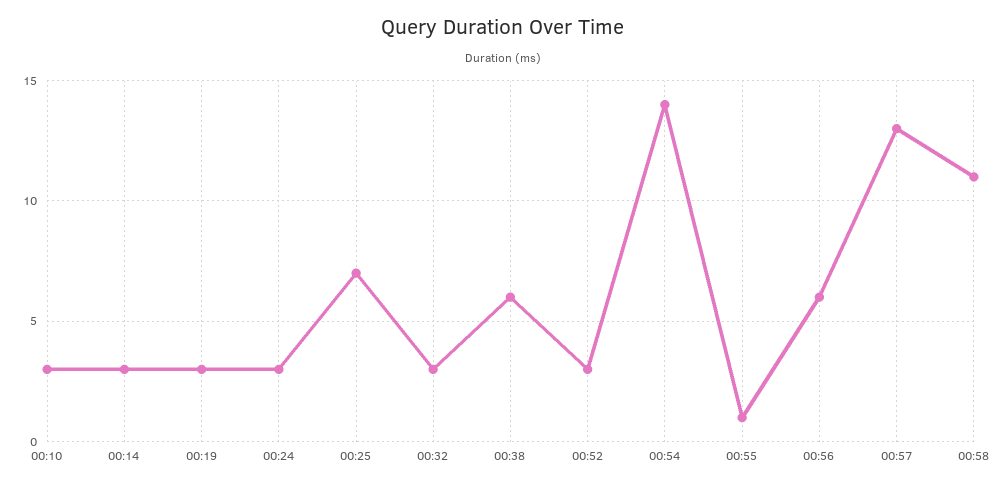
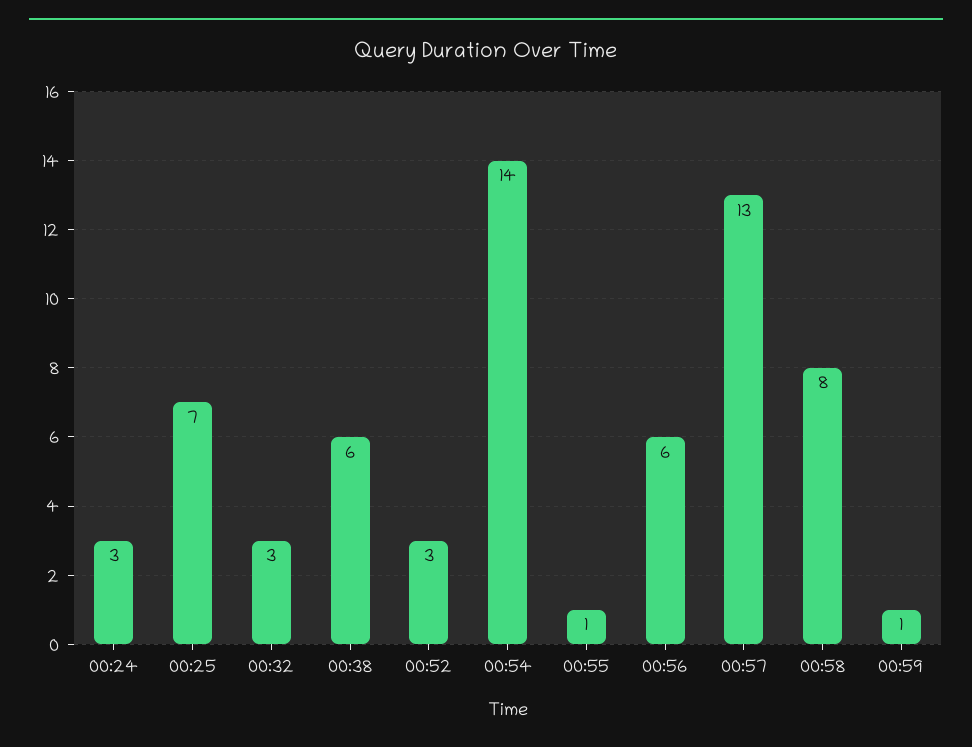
00:10: 3 -> none
00:14: 3 -> none
00:19: 3 -> none
00:58: 11 -> 8
00:59: none -> 1

